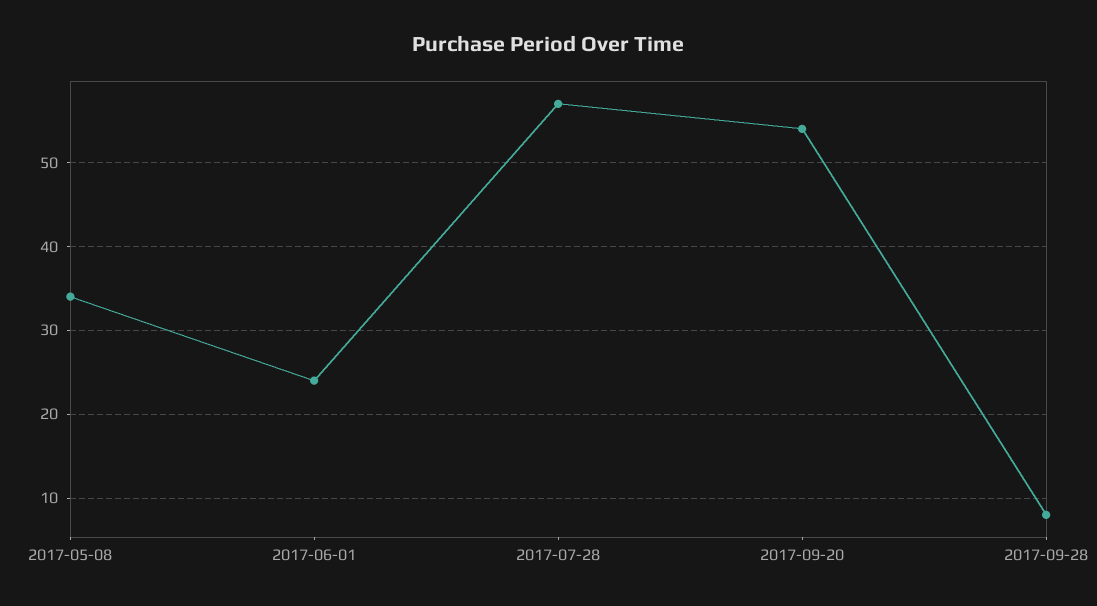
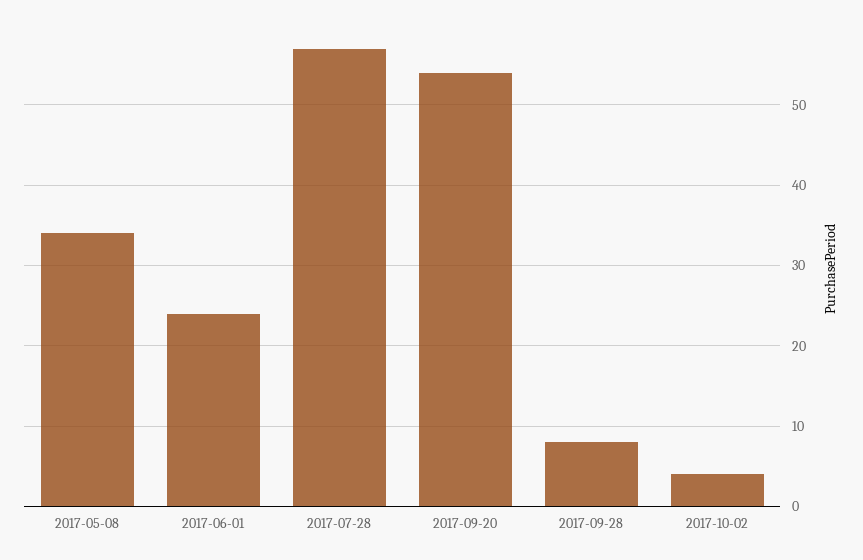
2017-10-02: none -> 4

